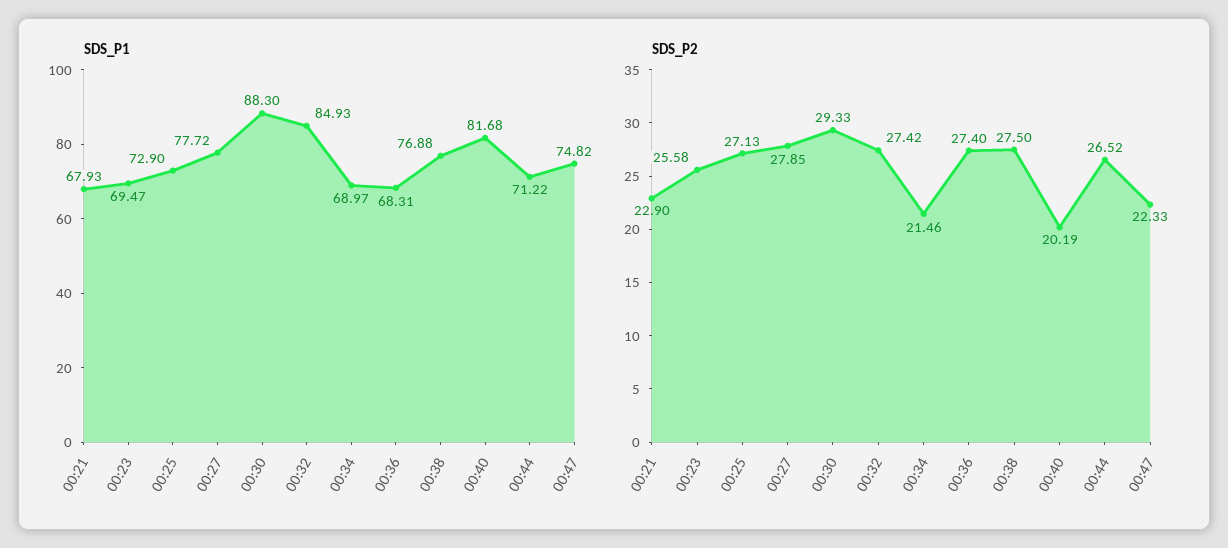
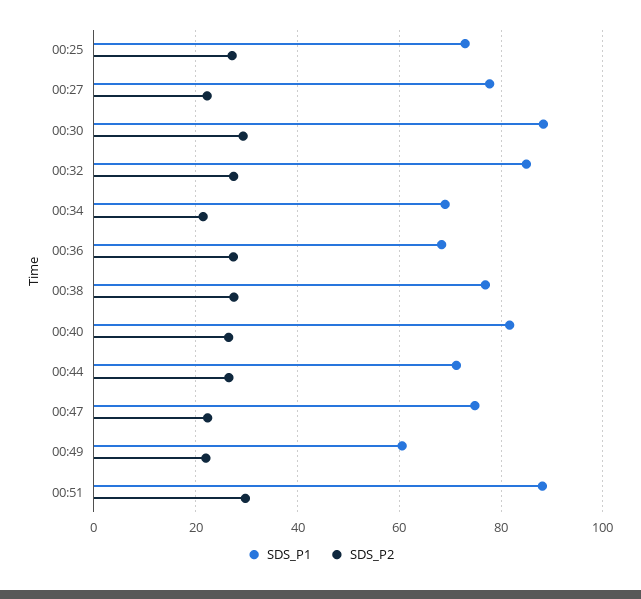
SDS_P1, 00:21: 67.93 -> none
SDS_P1, 00:23: 69.47 -> none
SDS_P2, 00:21: 22.9 -> none
SDS_P2, 00:23: 25.58 -> none
SDS_P2, 00:27: 27.85 -> 22
SDS_P2, 00:40: 20.19 -> 26
SDS_P1, 00:49: none -> 60
SDS_P2, 00:49: none -> 22
SDS_P1, 00:51: none -> 88
SDS_P2, 00:51: none -> 30

